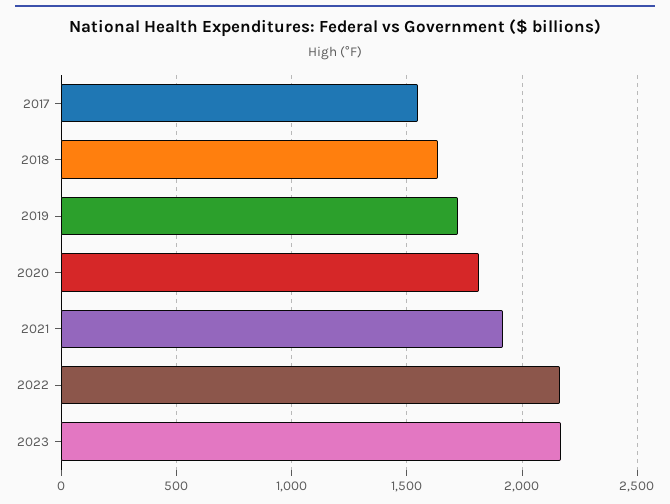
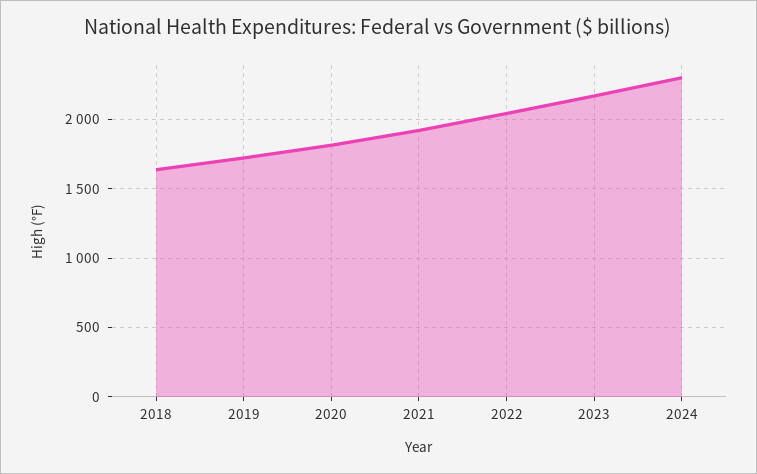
2017: 1550 -> none
2022: 2150 -> 2050
2024: none -> 2300

